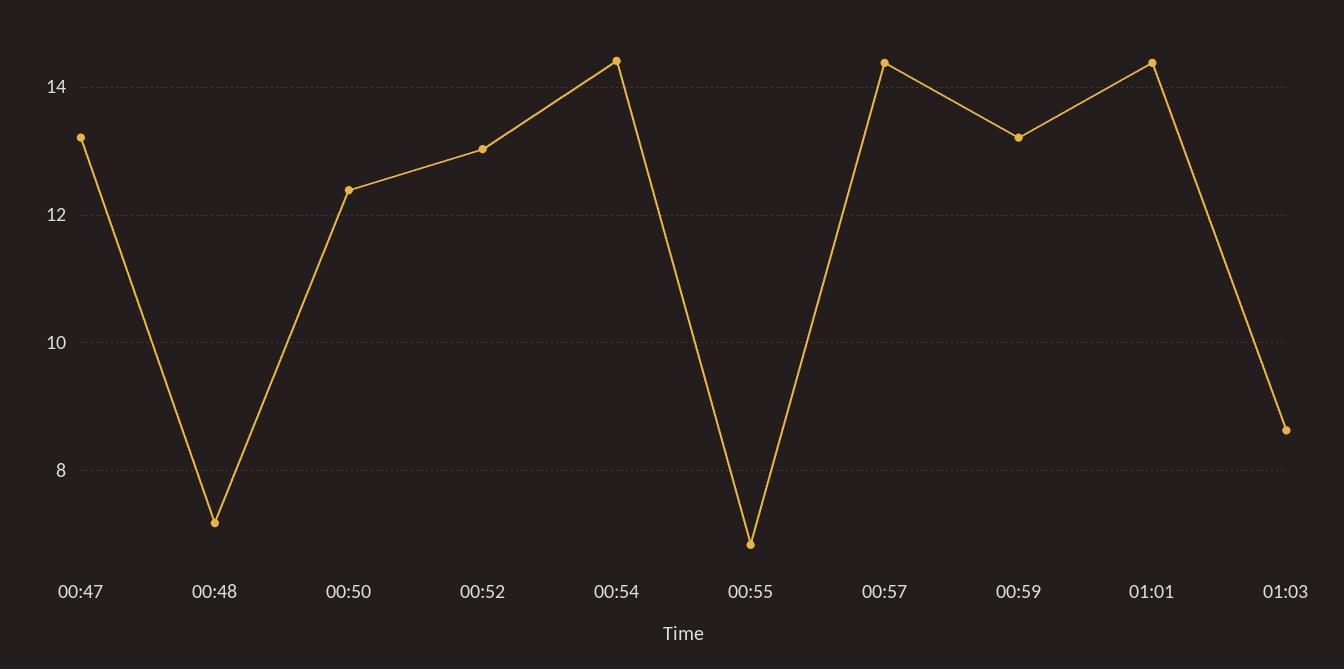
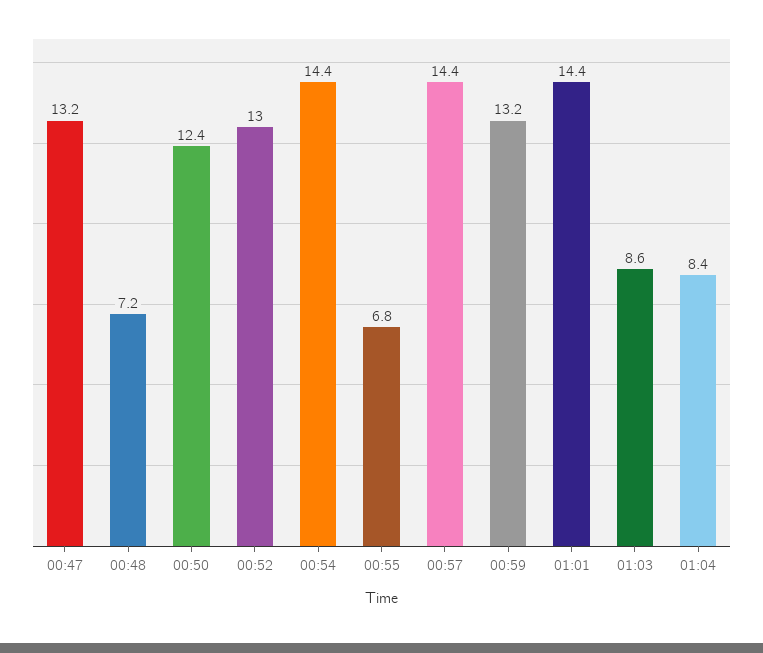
01:04: none -> 8.4

